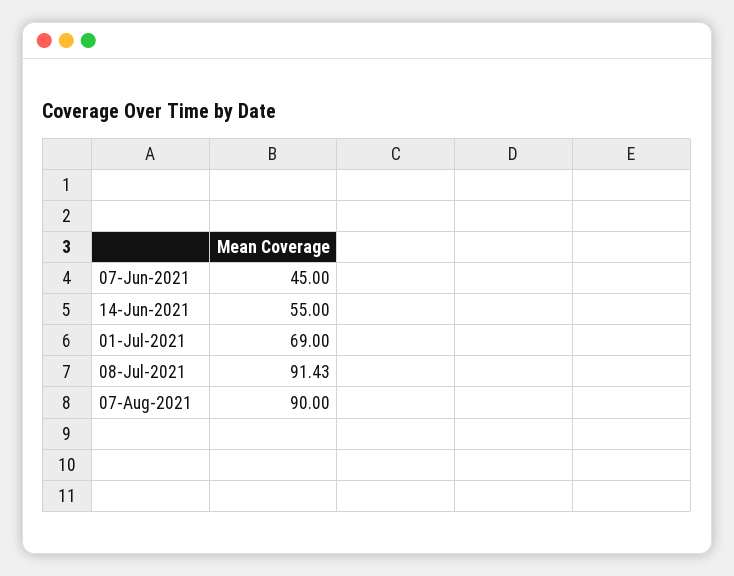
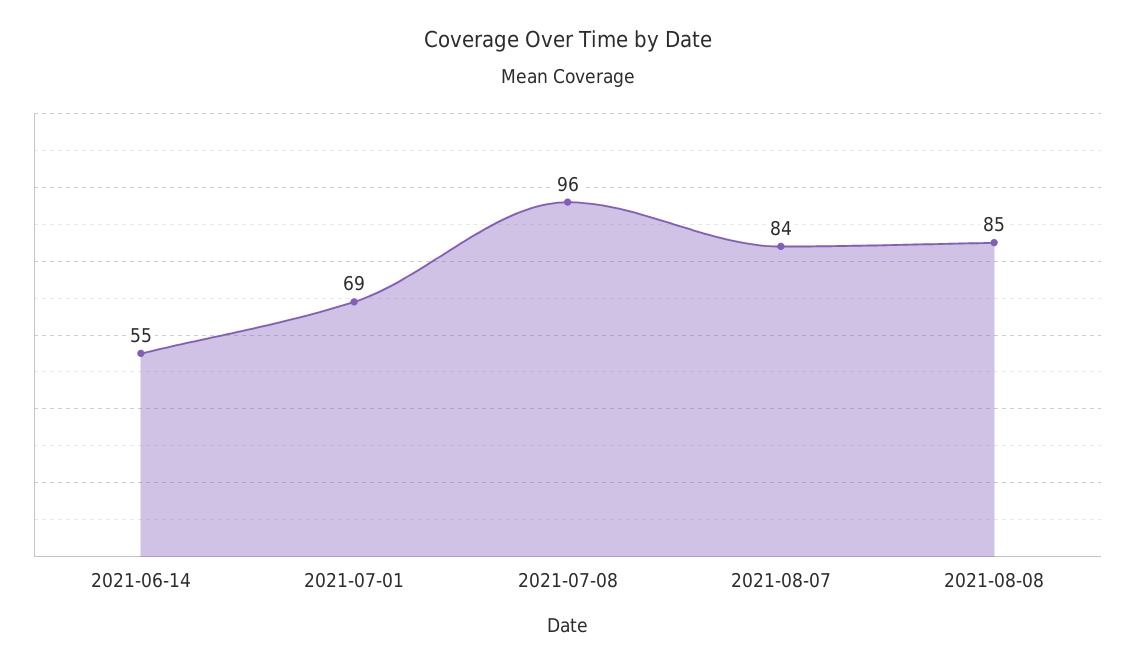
07-Jun-2021: 45 -> none
08-Jul-2021: 91.43 -> 96
07-Aug-2021: 90 -> 84
2021-08-08: none -> 85

